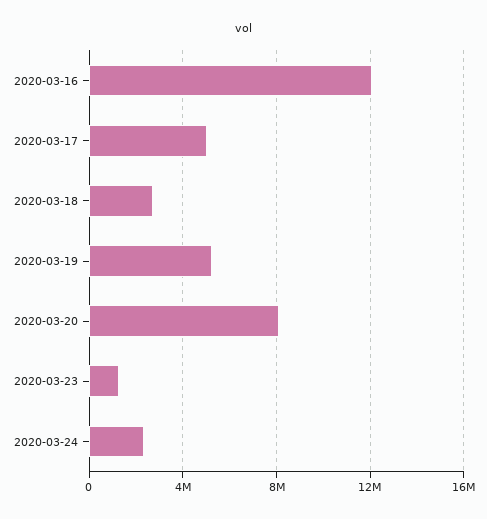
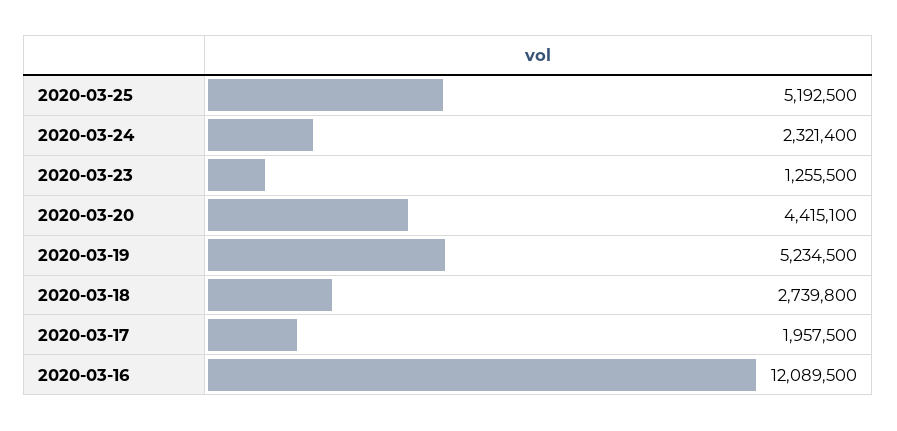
2020-03-17: 5000000 -> 1957500
2020-03-20: 8000000 -> 4415100
2020-03-25: none -> 5192500

